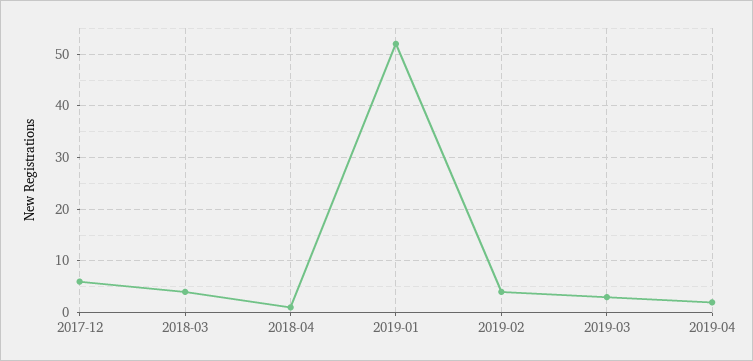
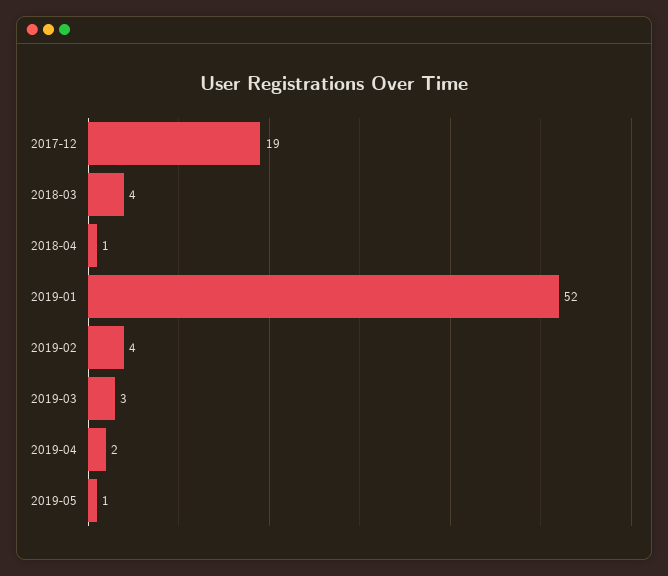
2017-12: 5 -> 19
2019-05: none -> 1

